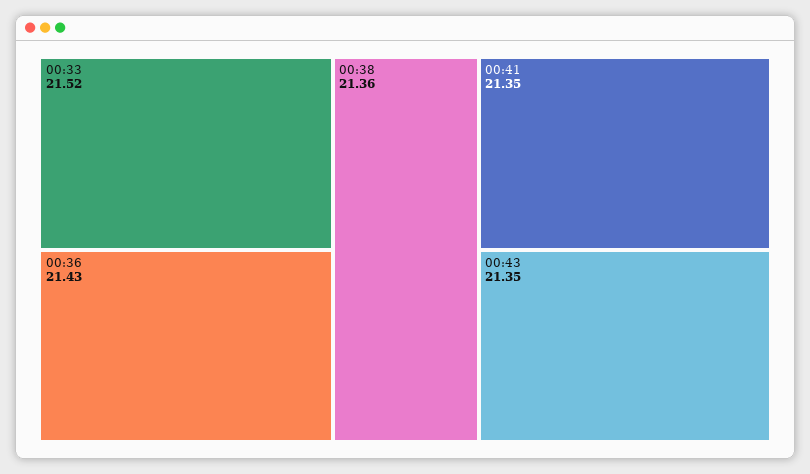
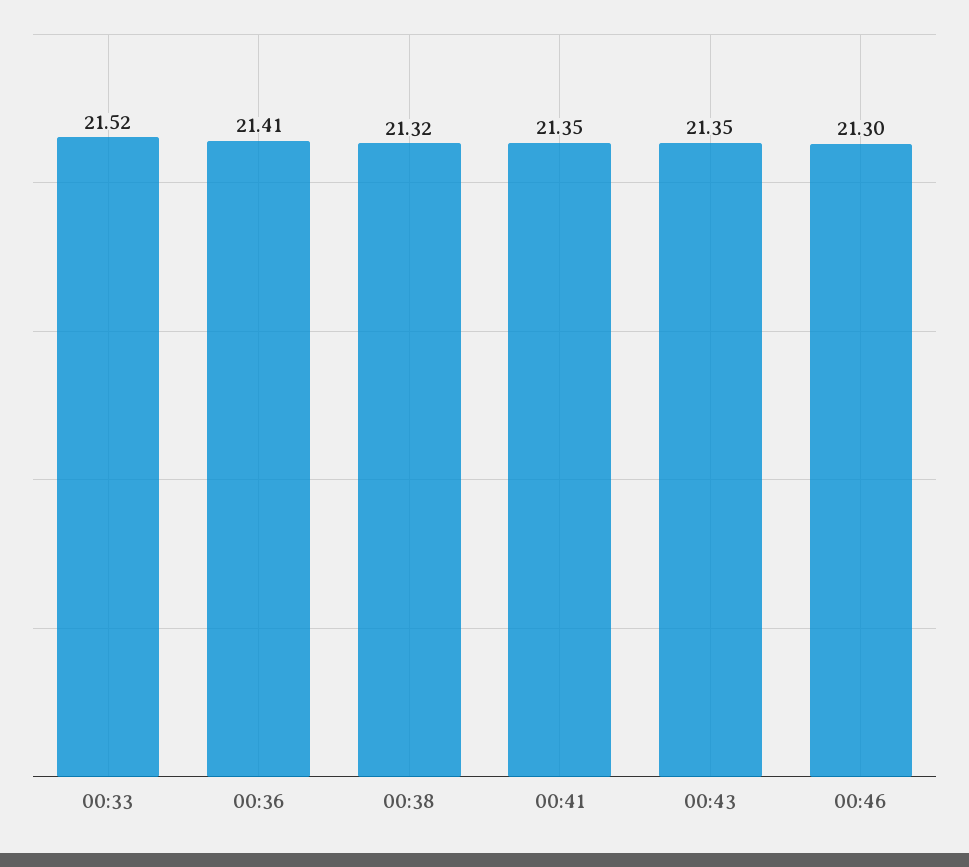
00:36: 21.43 -> 21.41
00:38: 21.36 -> 21.32
00:46: none -> 21.3

